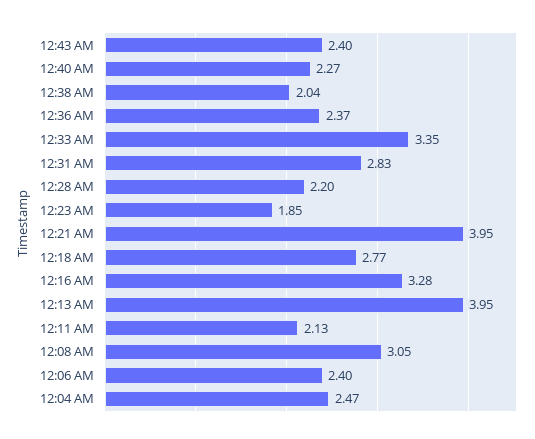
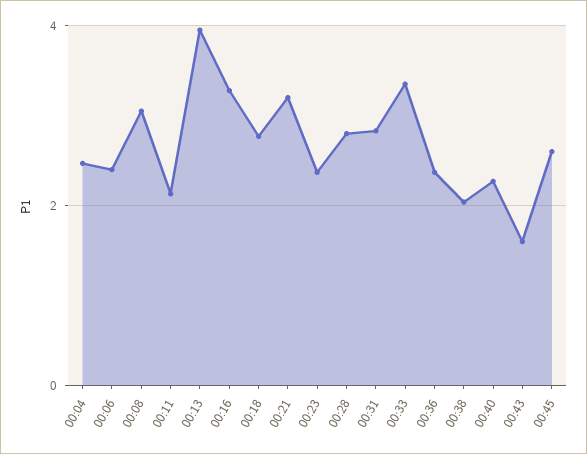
12:43 AM: 2.4 -> 1.6
12:28 AM: 2.2 -> 2.8
12:23 AM: 1.85 -> 2.4
12:21 AM: 3.95 -> 3.2
00:45: none -> 2.6

